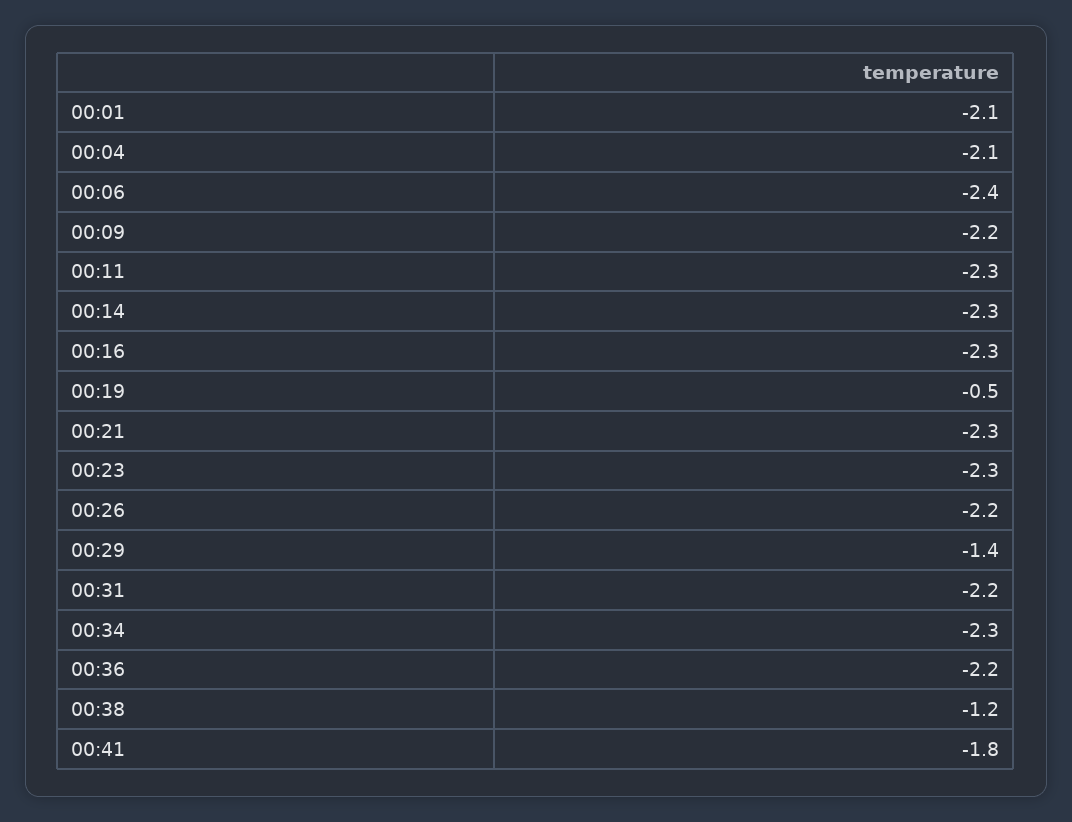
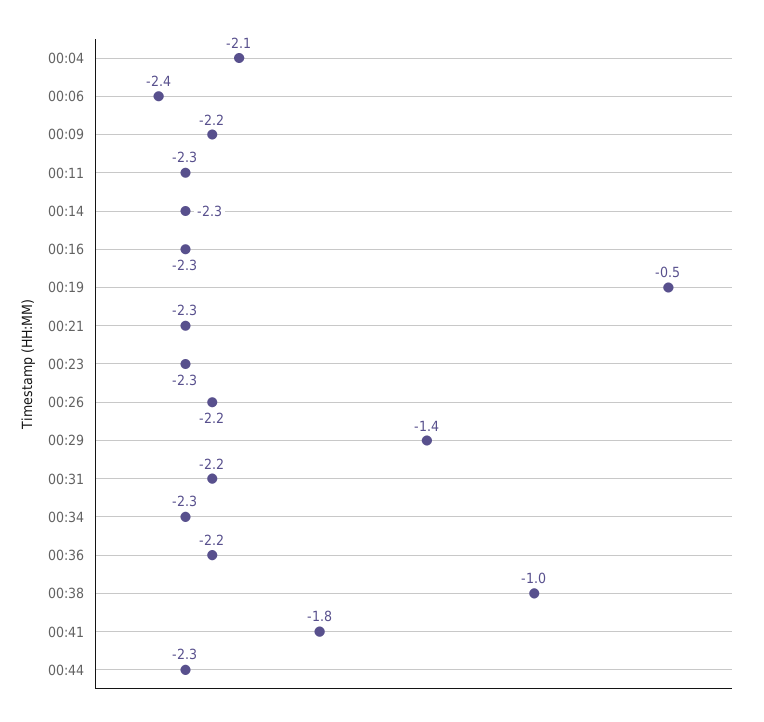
00:01: -2.1 -> none
00:38: -1.2 -> -1
00:44: none -> -2.3

